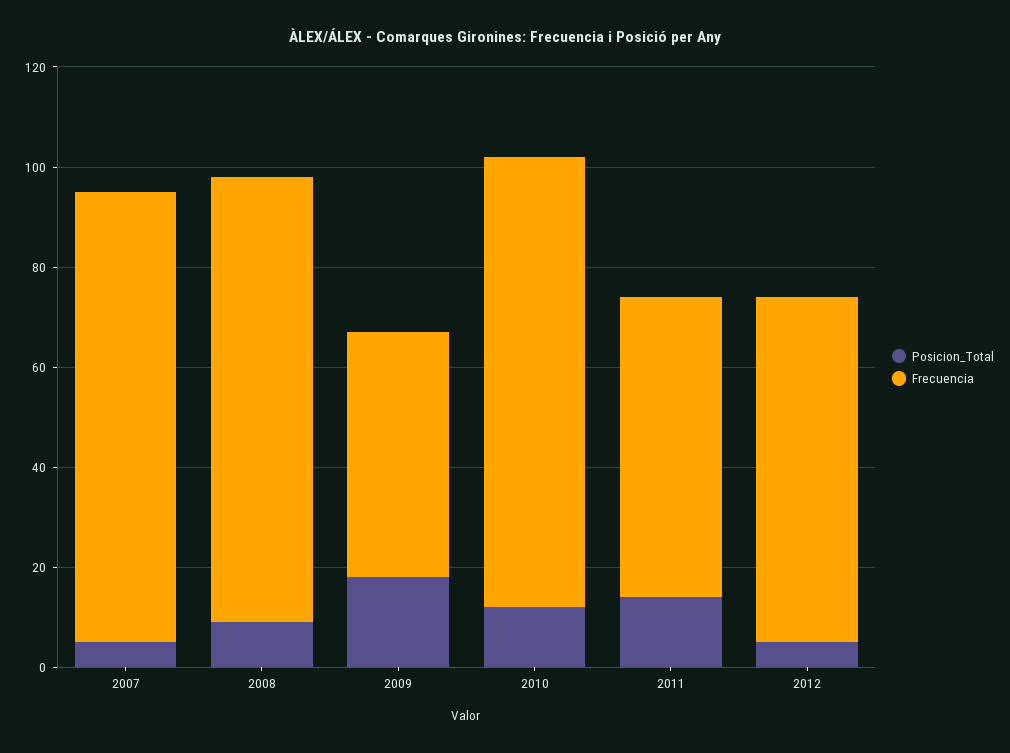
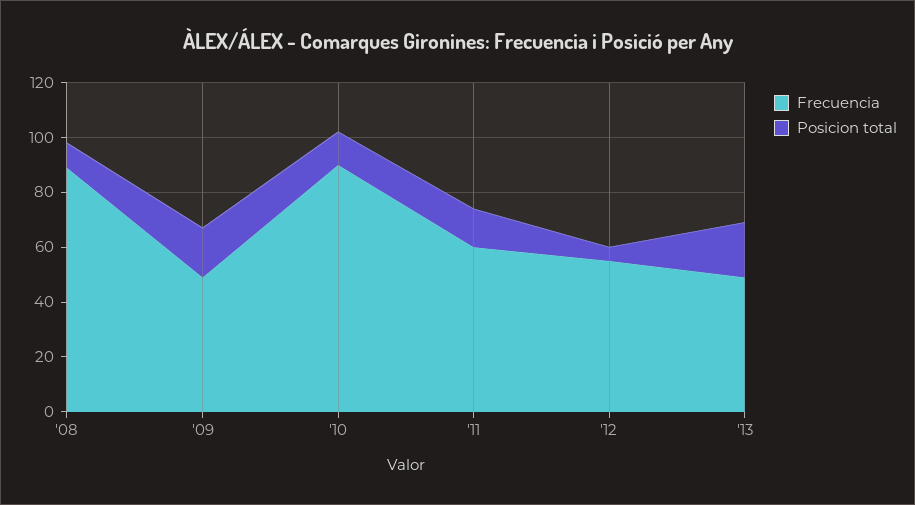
Posicion_Total, 2007: 5 -> none
Frecuencia, 2007: 90 -> none
Frecuencia, 2012: 70 -> 55
Frecuencia, '13: none -> 50
Posicion_Total, '13: none -> 20

